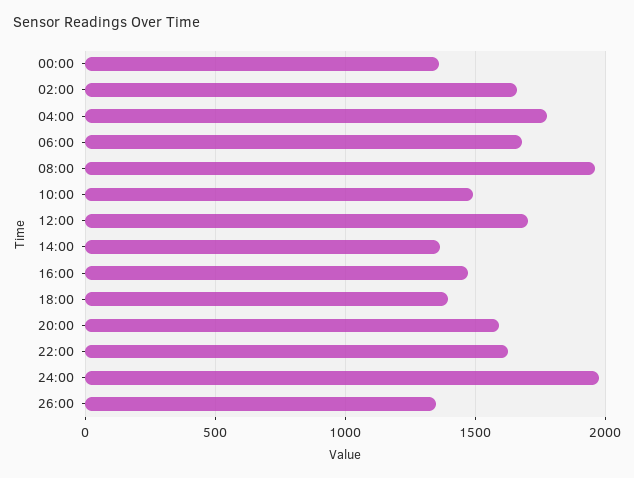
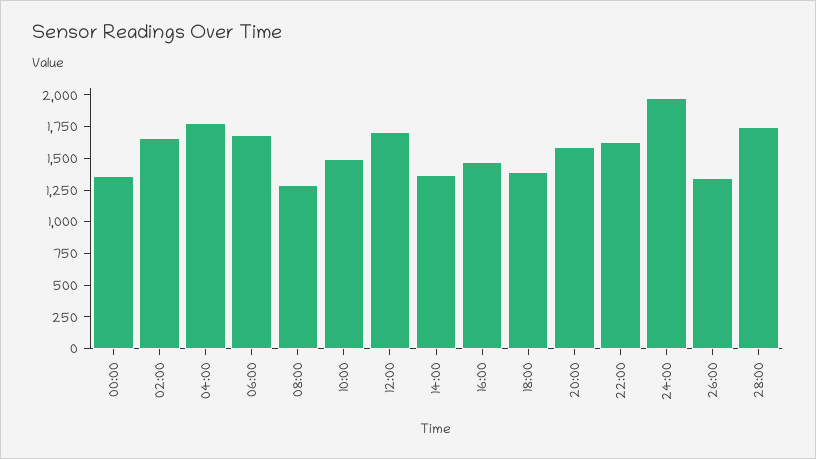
08:00: 1950 -> 1250
28:00: none -> 1750

